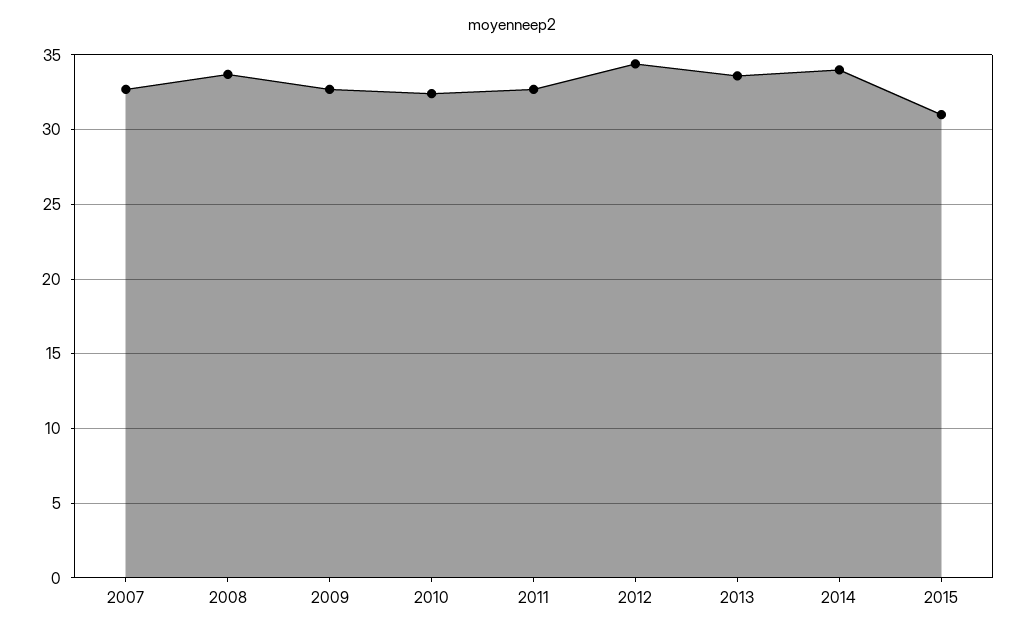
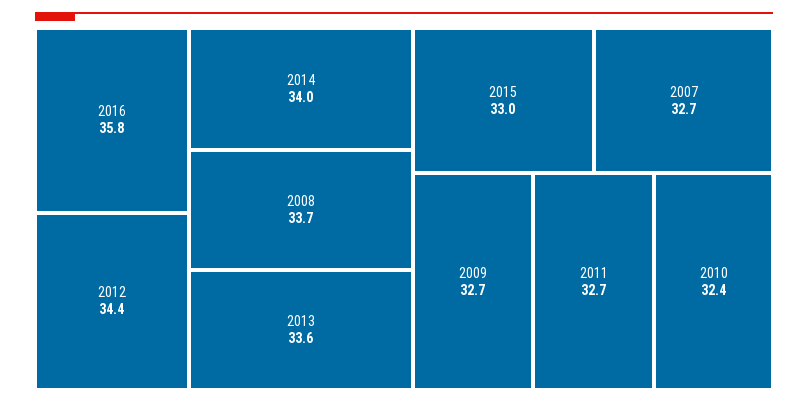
2015: 31 -> 33
2016: none -> 35.8

